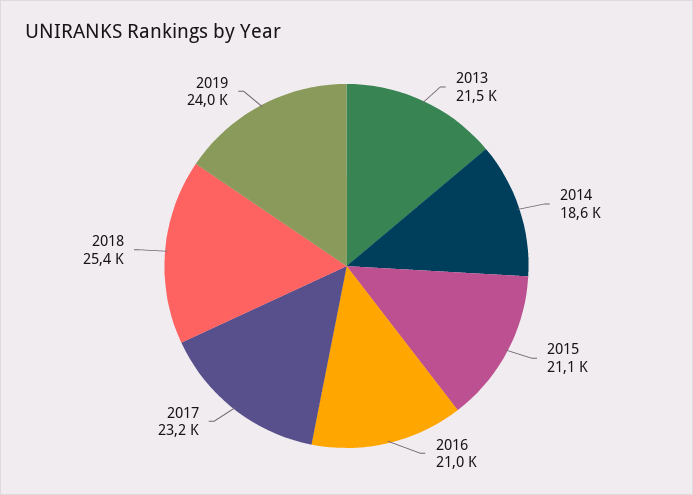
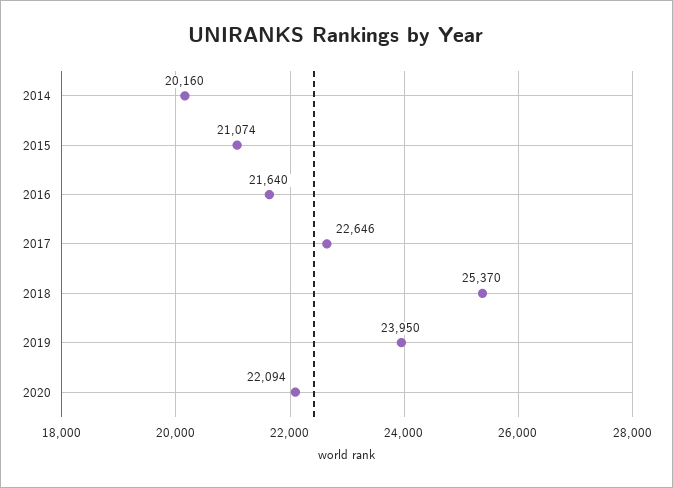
2013: 21500 -> none
2014: 18600 -> 20160
2016: 21000 -> 21640
2017: 23200 -> 22646
2020: none -> 22094

